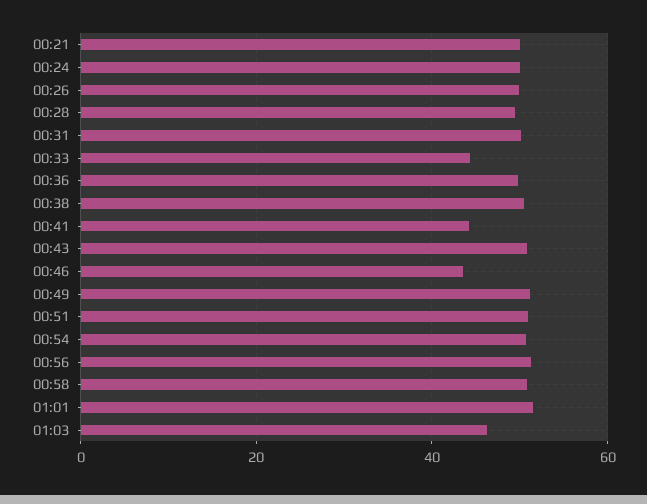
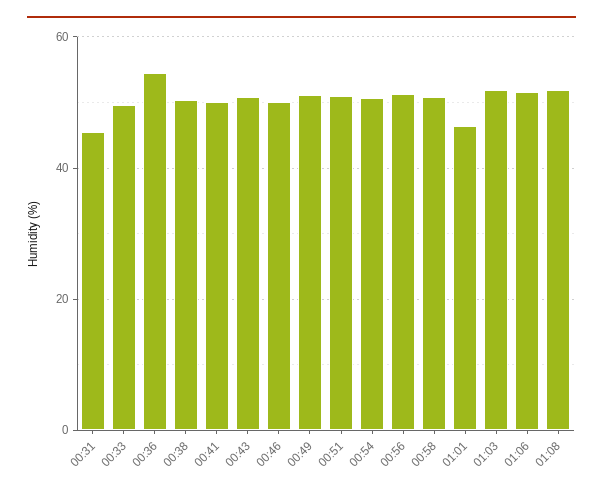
00:21: 50 -> none
00:24: 50 -> none
00:26: 50 -> none
00:28: 50 -> none
00:31: 50 -> 46
00:33: 44 -> 50
00:36: 50 -> 54
00:41: 44 -> 50
00:46: 44 -> 50
01:01: 52 -> 46
01:03: 46 -> 52
01:06: none -> 52
01:08: none -> 52

